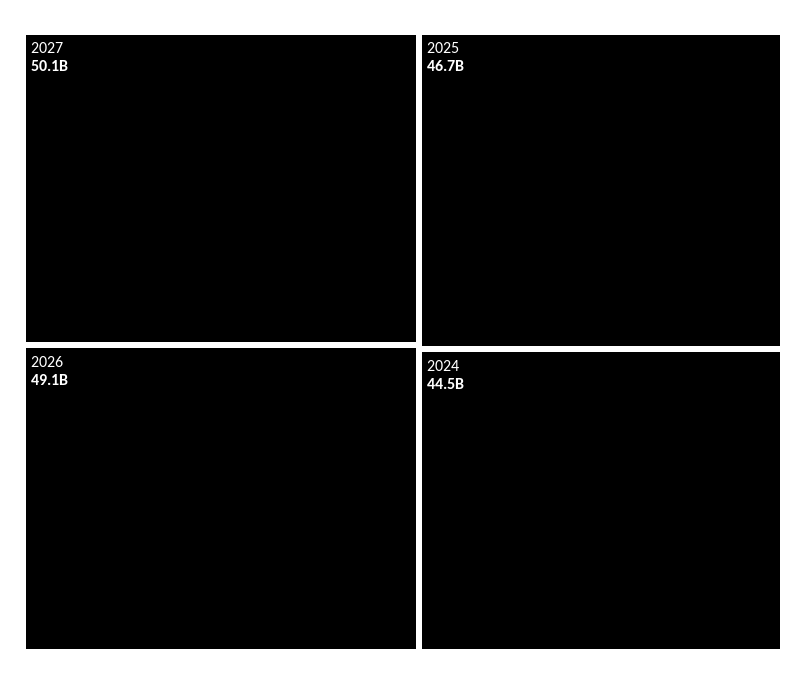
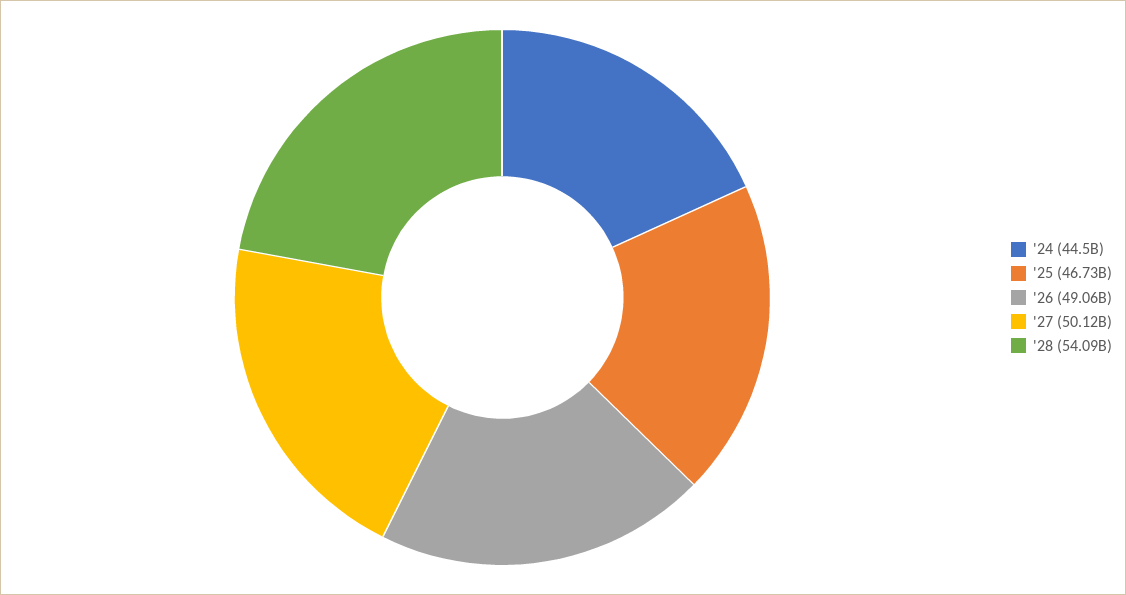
'28: none -> 54090000000

